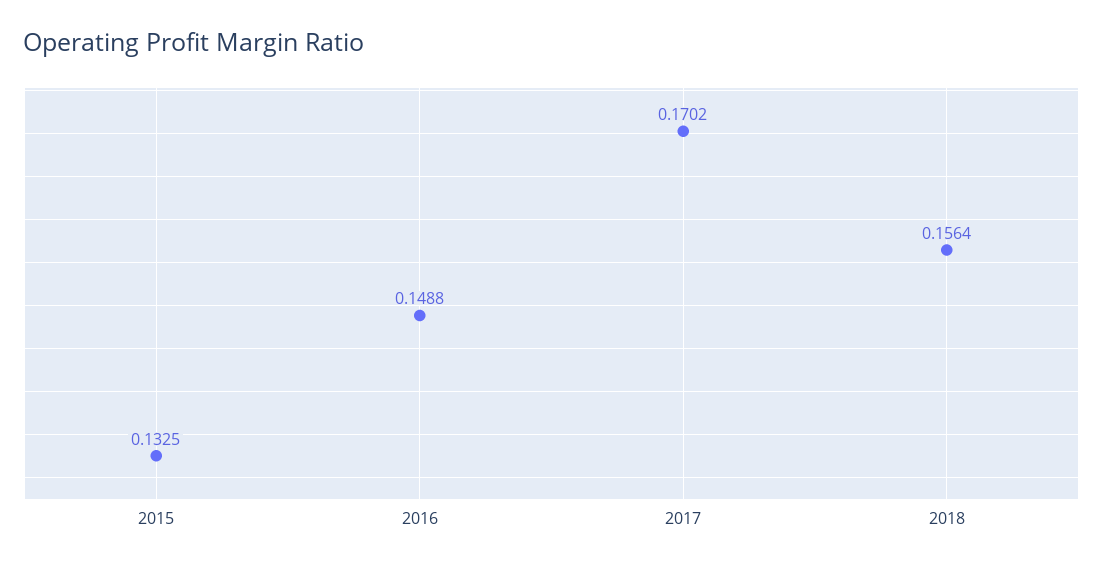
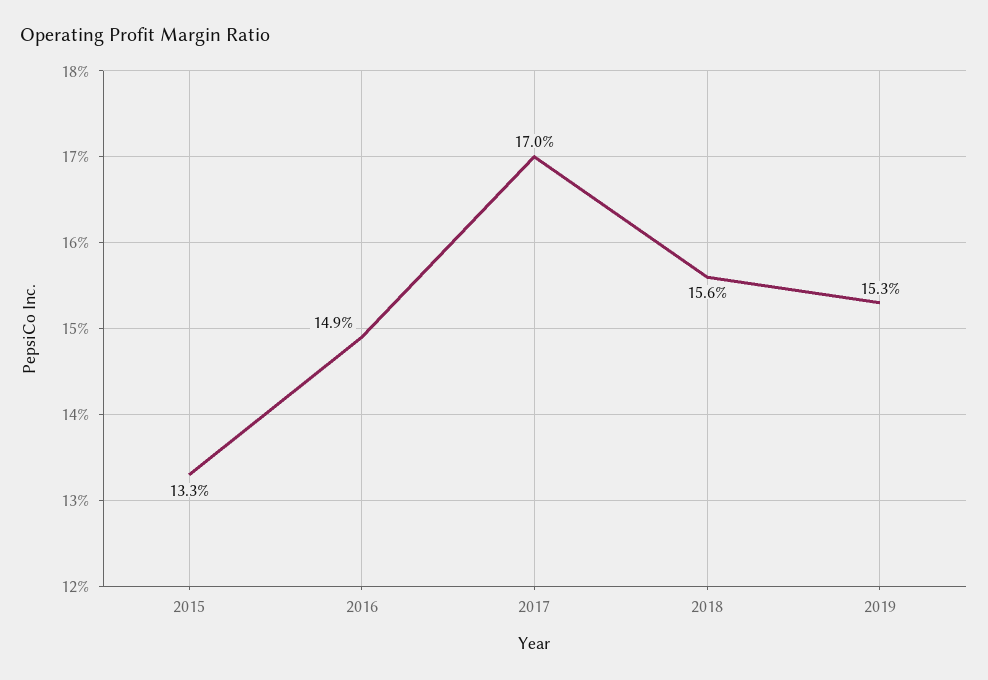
2019: none -> 0.153

